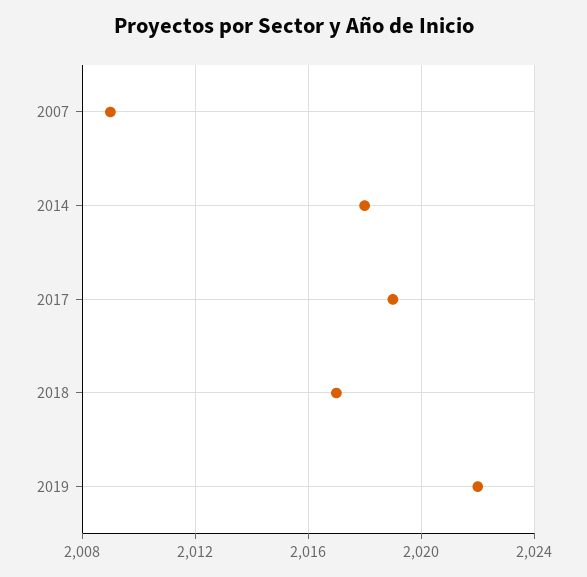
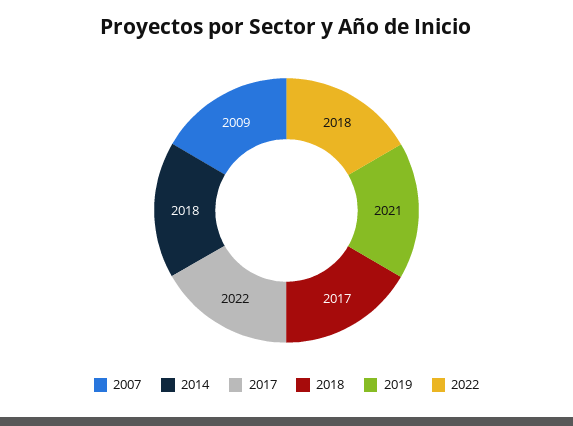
2017: 2019 -> 2022
2019: 2022 -> 2021
2022: none -> 2018

